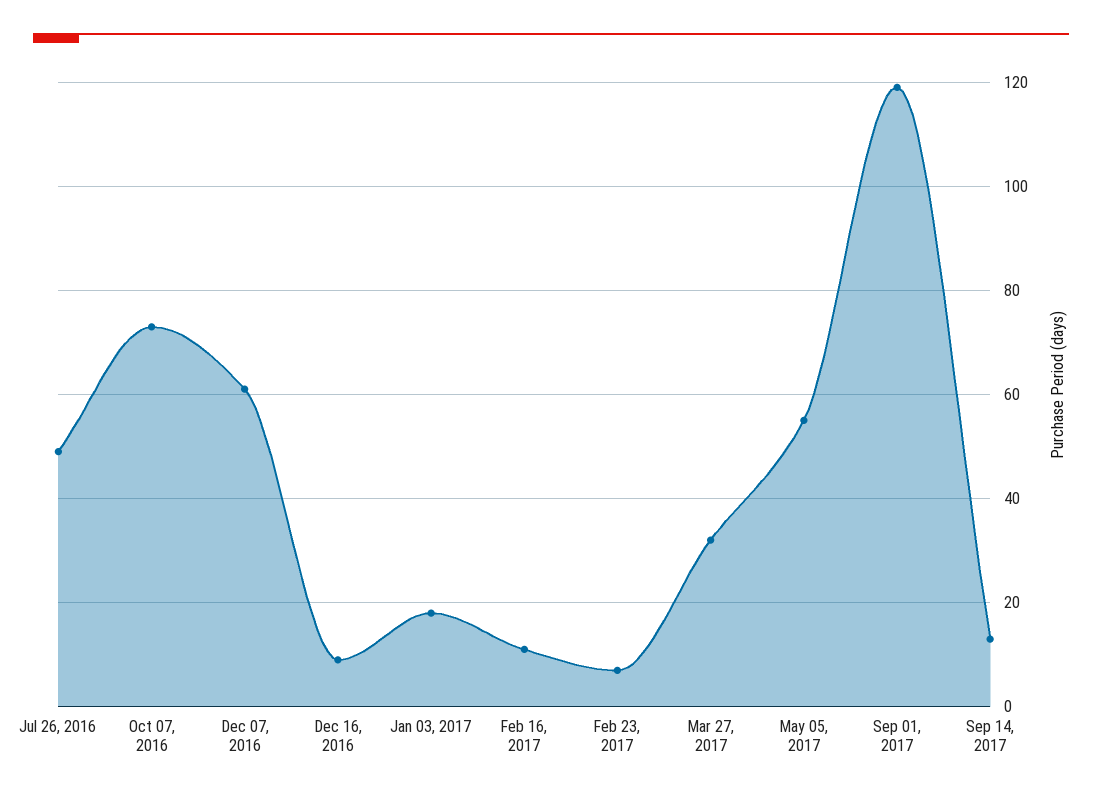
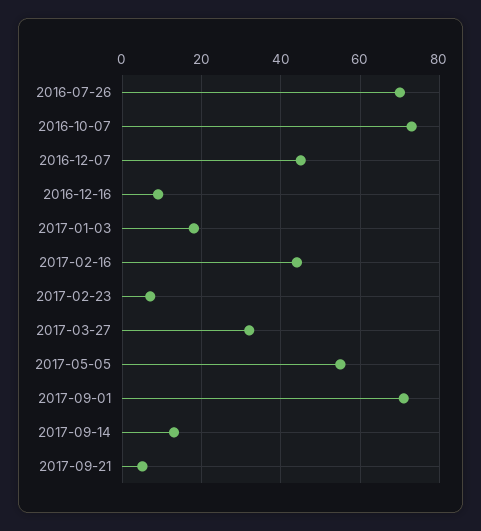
Jul 26, 2016: 50 -> 70
Dec 07, 2016: 60 -> 45
Feb 16, 2017: 10 -> 45
Sep 01, 2017: 120 -> 70
2017-09-21: none -> 5

